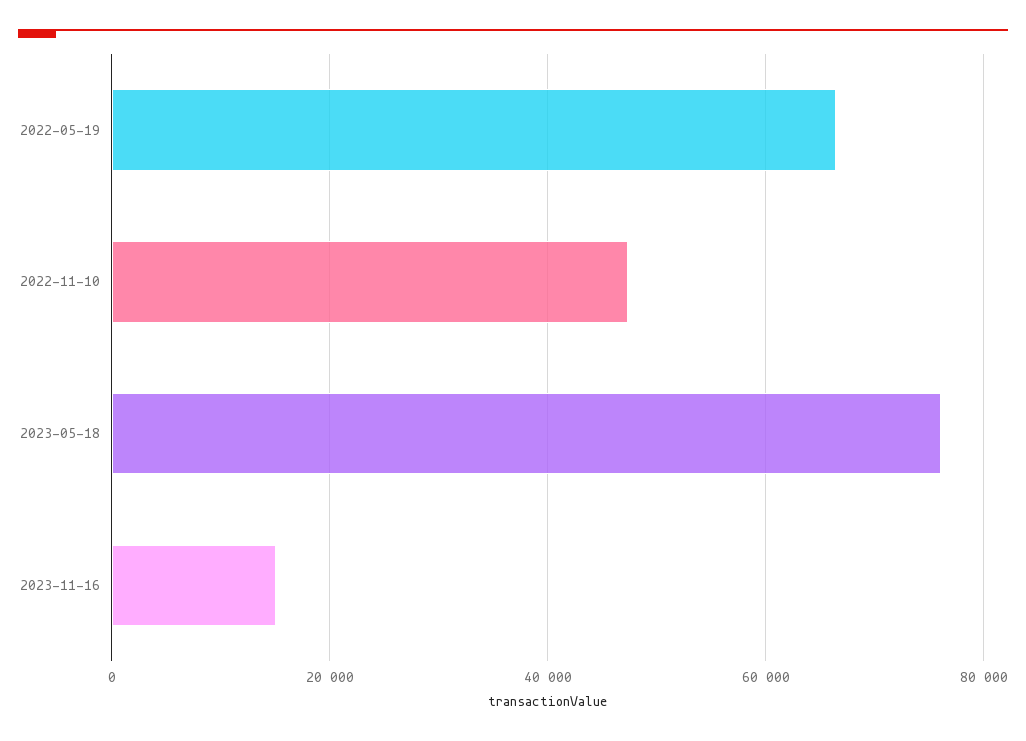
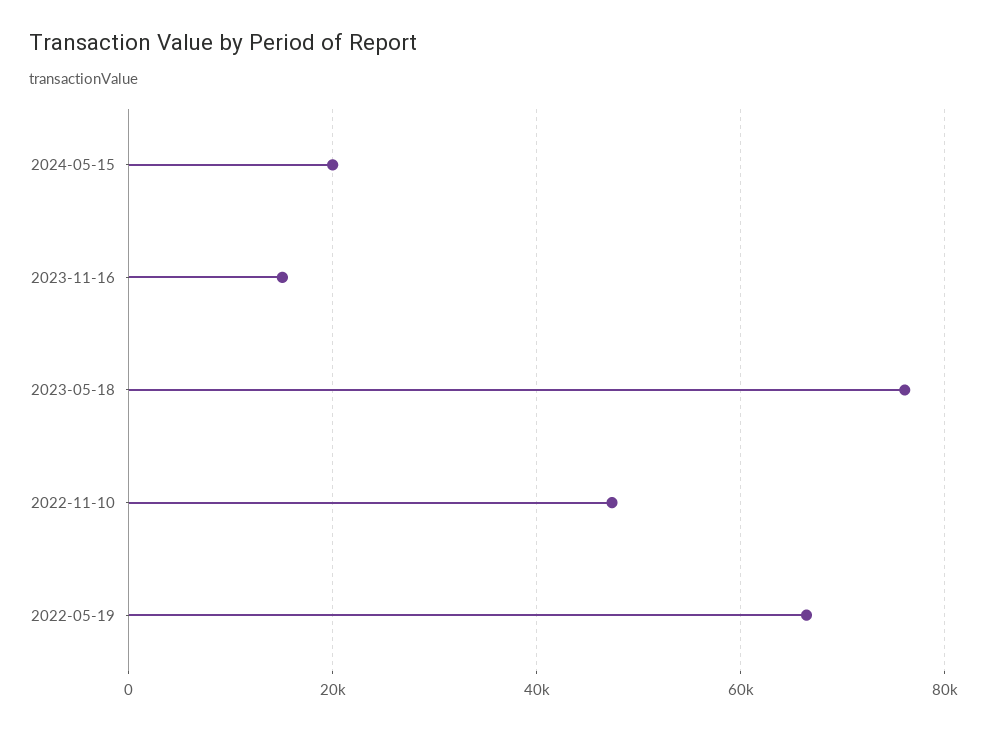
2024-05-15: none -> 20000

